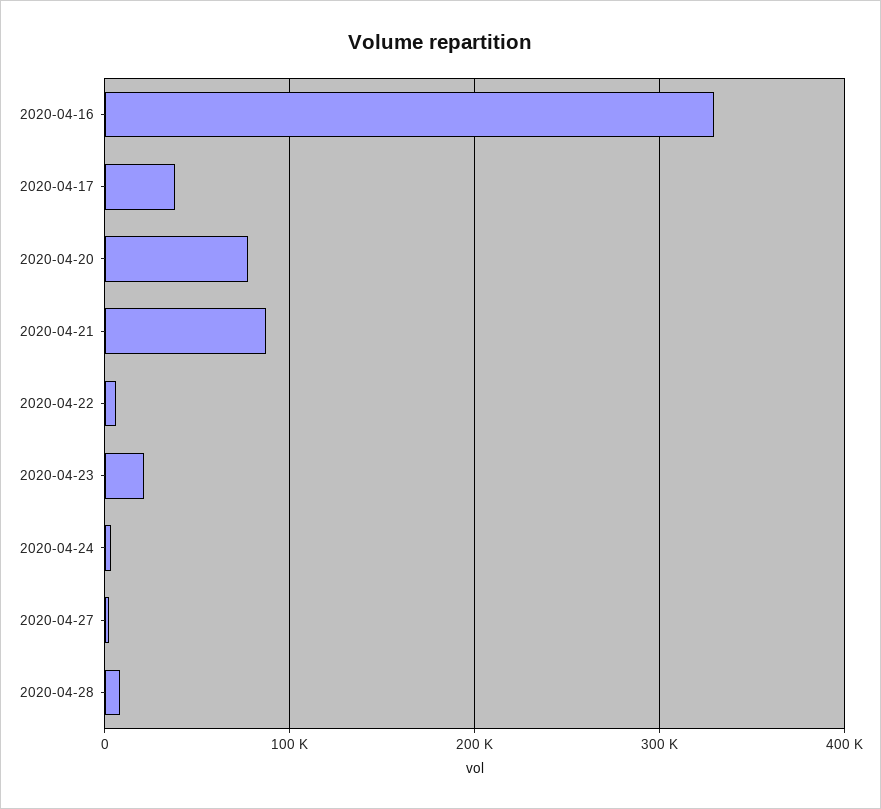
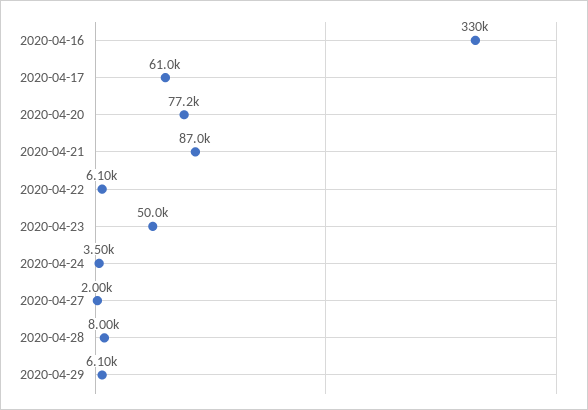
2020-04-17: 40000 -> 61000
2020-04-23: 20000 -> 50000
2020-04-29: none -> 6100

